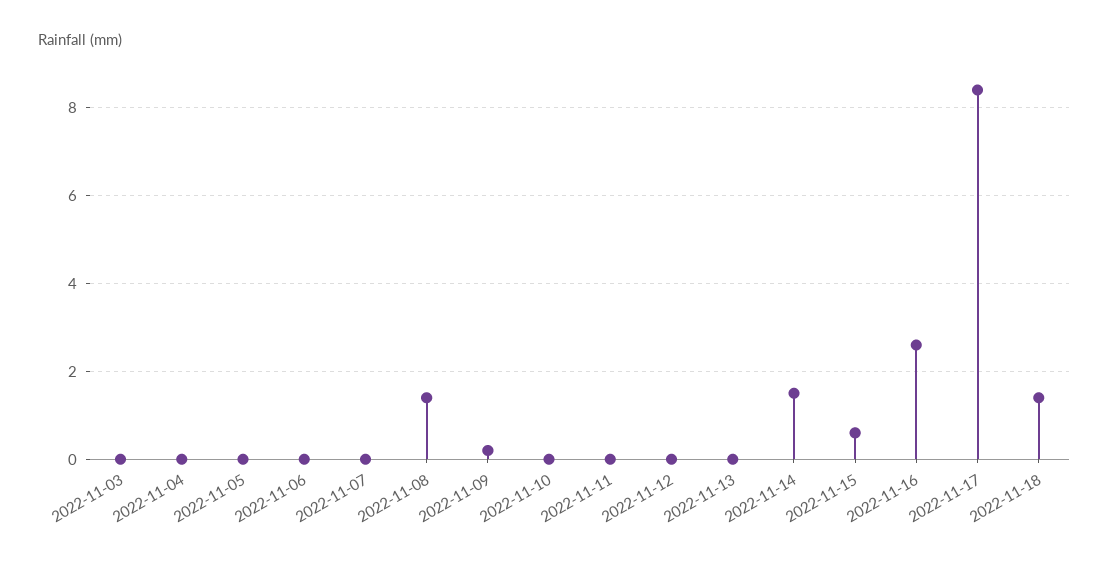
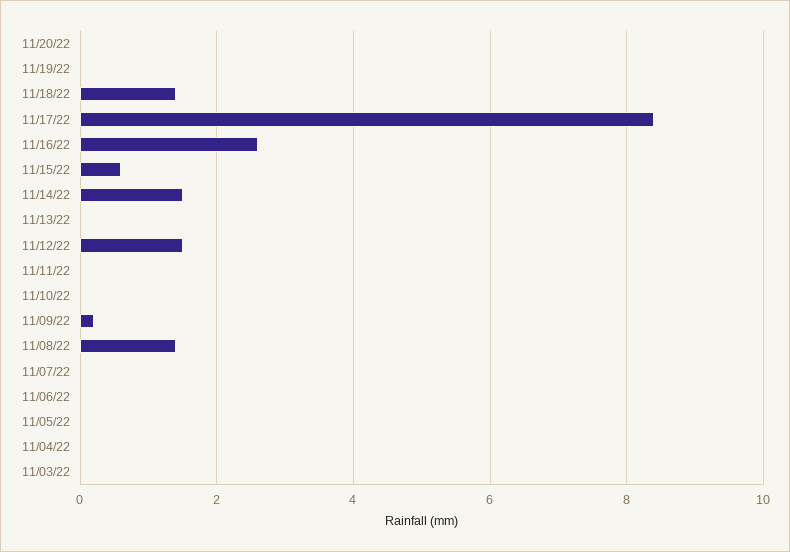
2022-11-12: 0 -> 1.5
11/20/22: none -> 0
11/19/22: none -> 0

